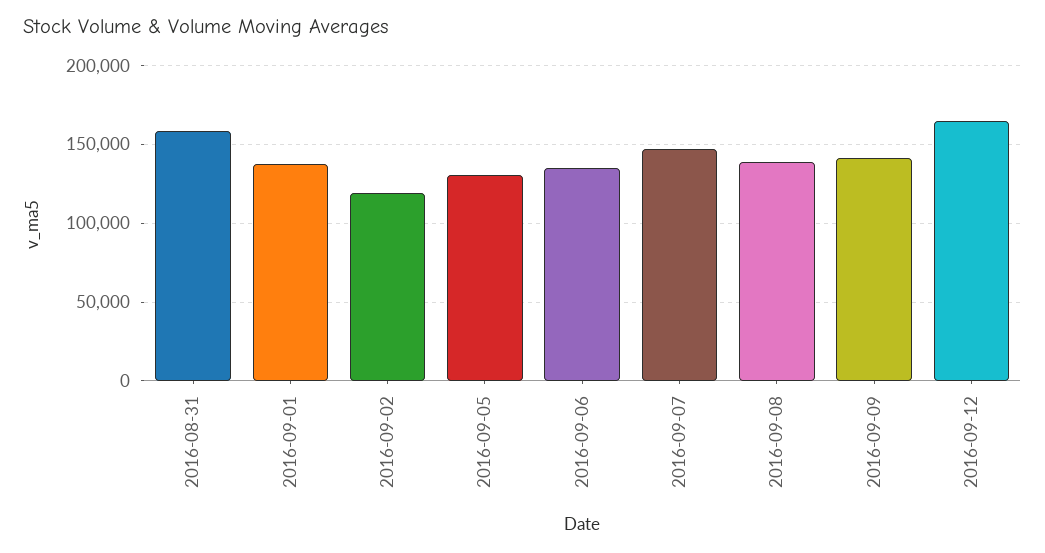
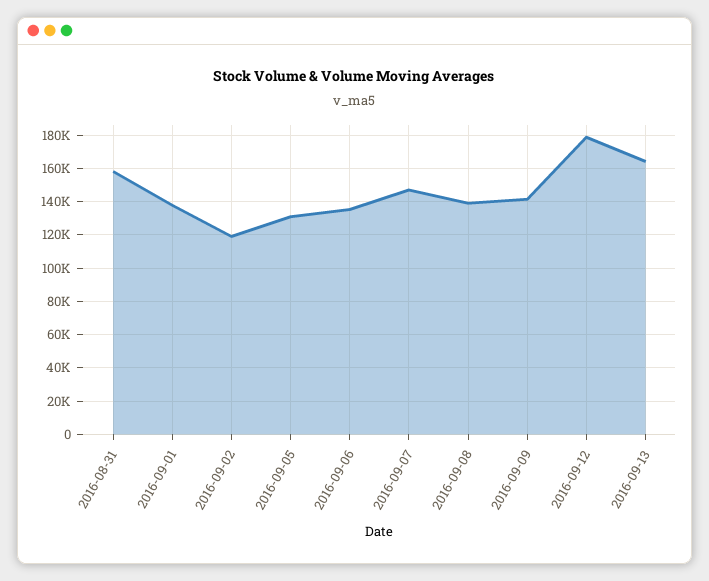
2016-09-12: 165000 -> 180000
2016-09-13: none -> 165000

